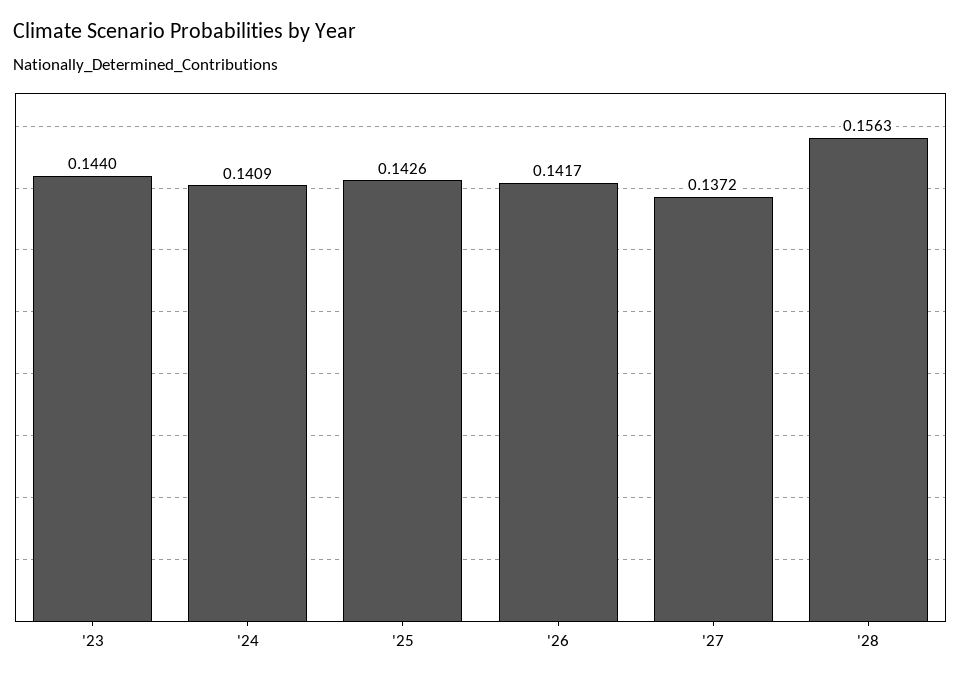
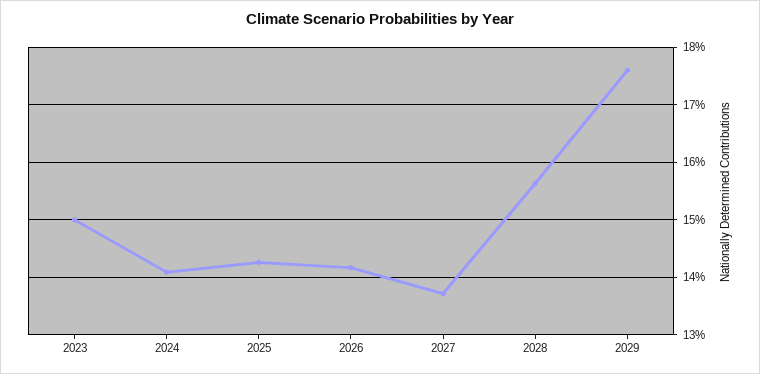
'23: 0.144 -> 0.15
2029: none -> 0.176

